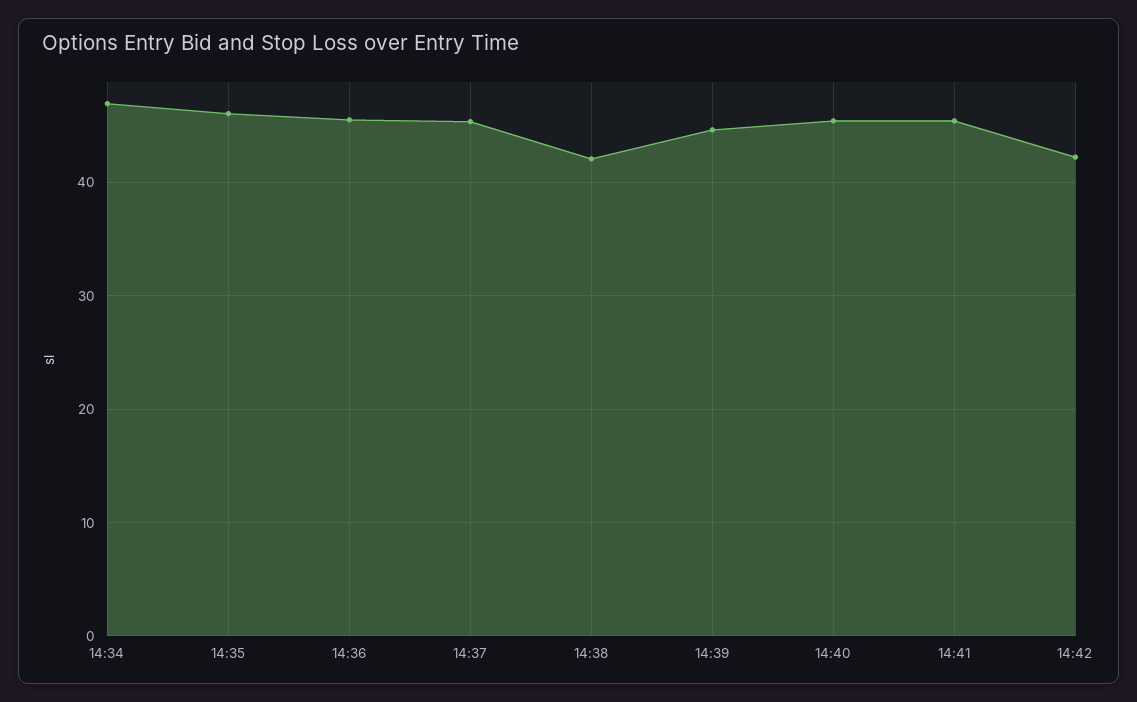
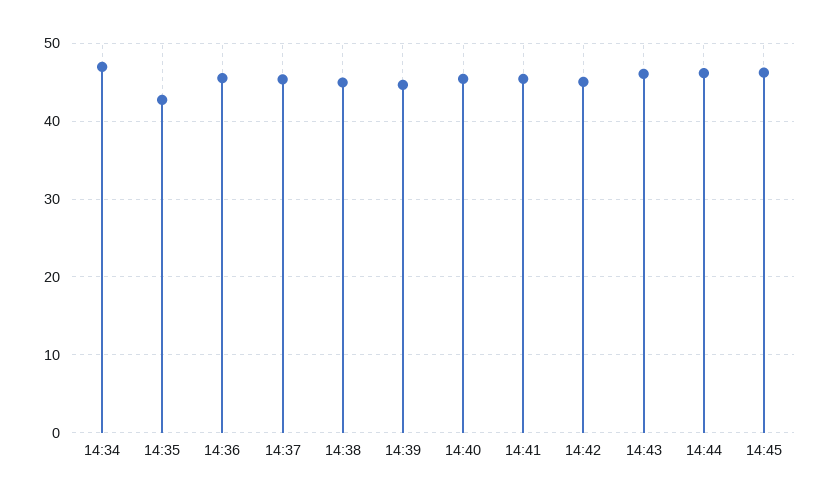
14:35: 46 -> 43
14:38: 42 -> 45
14:42: 42 -> 45
14:43: none -> 46
14:44: none -> 46
14:45: none -> 46

